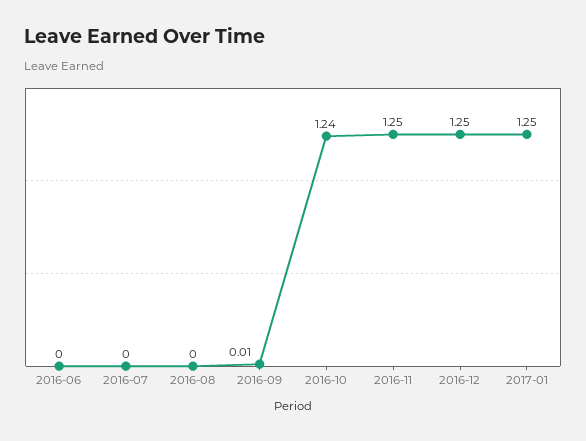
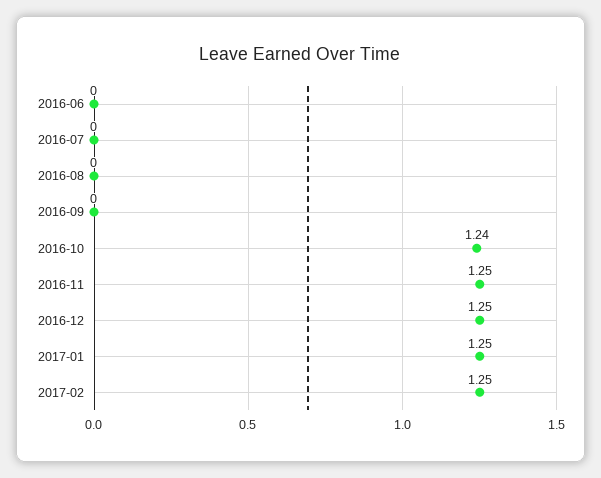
2016-09: 0.01 -> 0
2017-02: none -> 1.25

